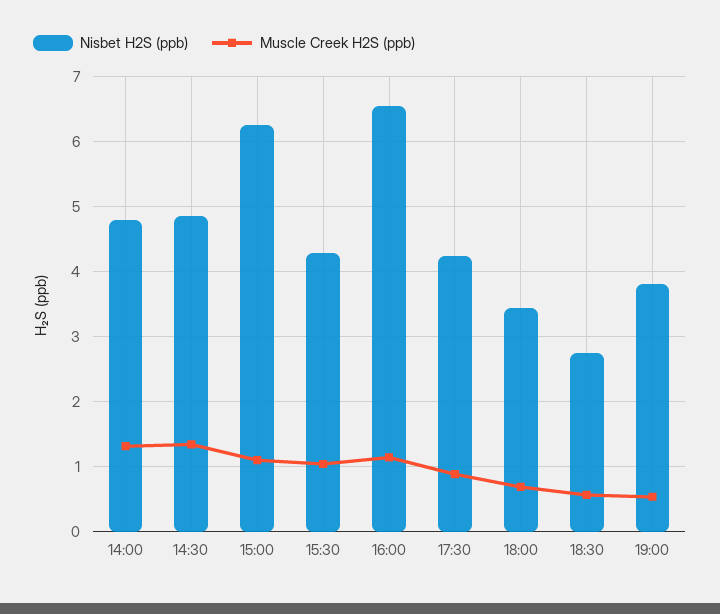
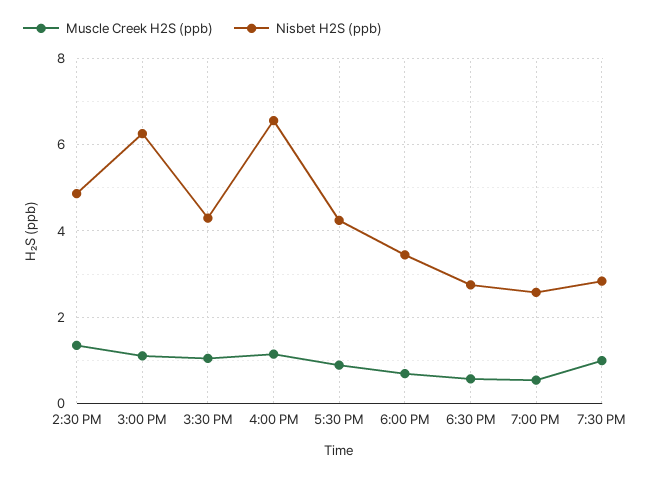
Nisbet H2S (ppb), 14:00: 4.8 -> none
Muscle Creek H2S (ppb), 14:00: 1.3 -> none
Nisbet H2S (ppb), 19:00: 3.8 -> 2.6
Muscle Creek H2S (ppb), 7:30 PM: none -> 1
Nisbet H2S (ppb), 7:30 PM: none -> 2.8

